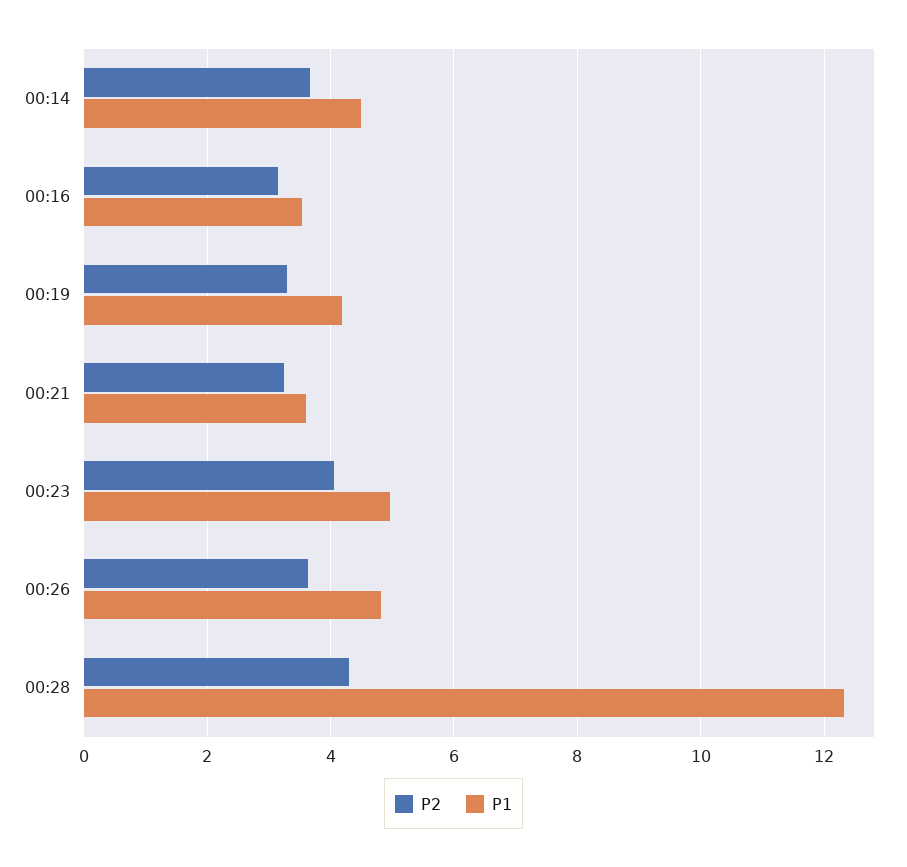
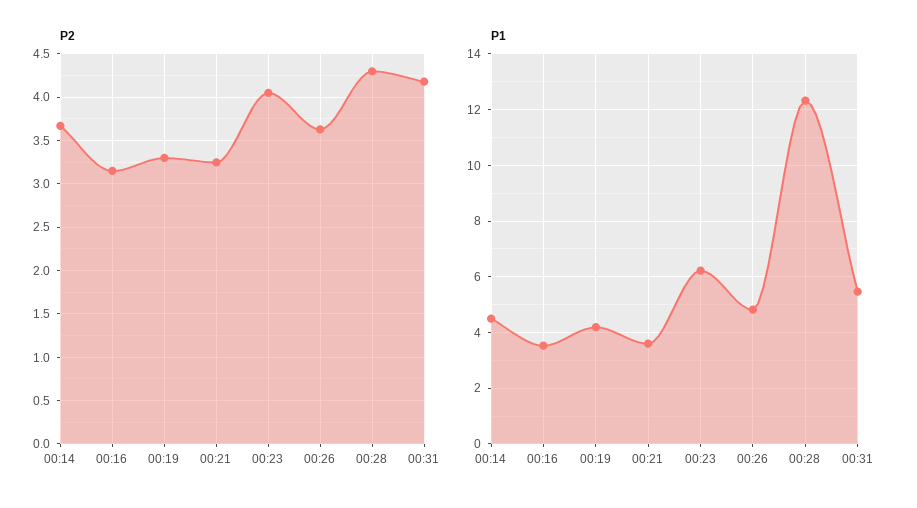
P1, 00:23: 5 -> 6.25
P2, 00:31: none -> 4.2
P1, 00:31: none -> 5.5

